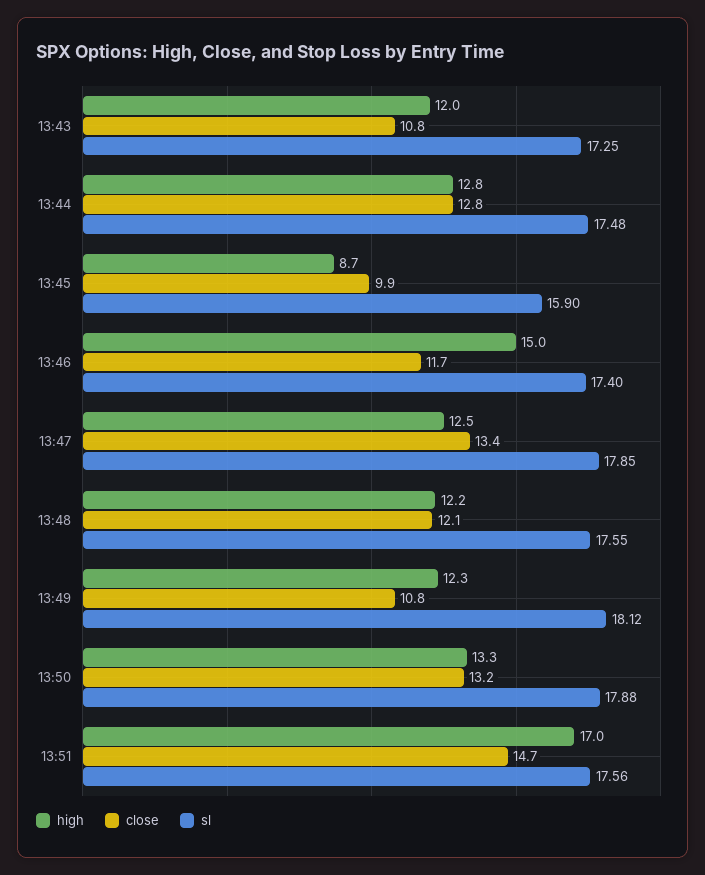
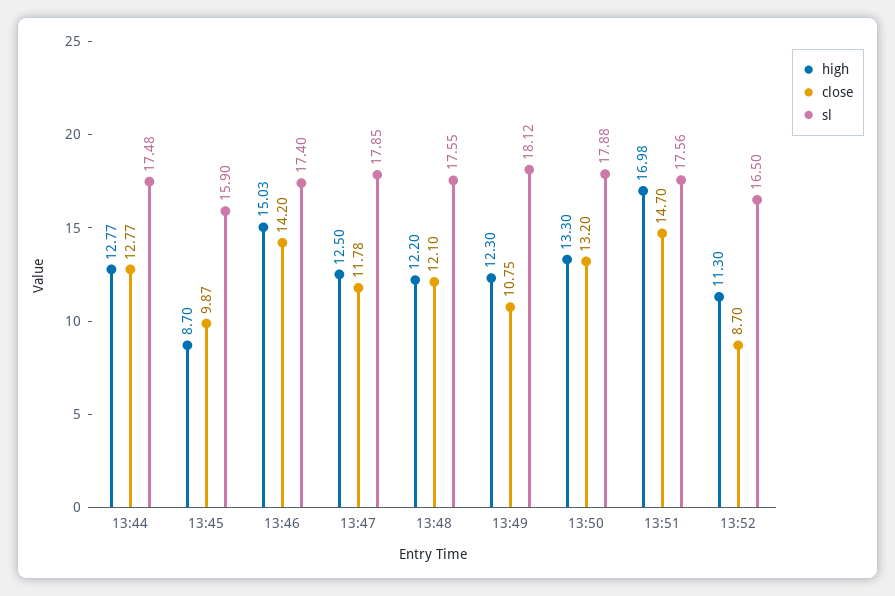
high, 13:43: 12 -> none
close, 13:43: 10.8 -> none
sl, 13:43: 17.25 -> none
close, 13:46: 11.7 -> 14.2
close, 13:47: 13.4 -> 11.78
high, 13:52: none -> 11.3
close, 13:52: none -> 8.7
sl, 13:52: none -> 16.5

